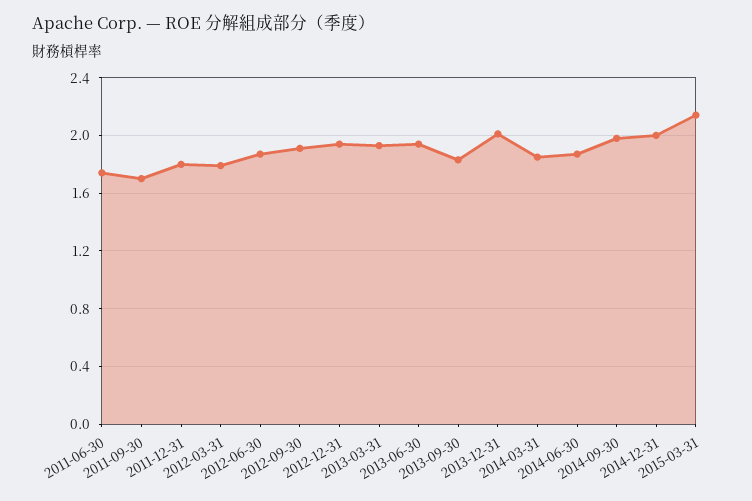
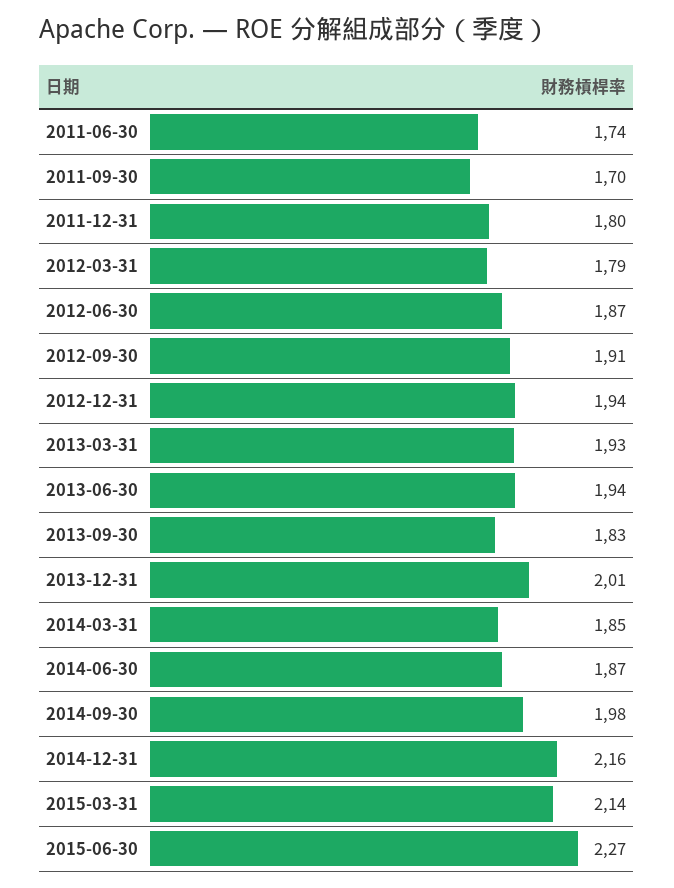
2014-12-31: 2 -> 2.16
2015-06-30: none -> 2.27

